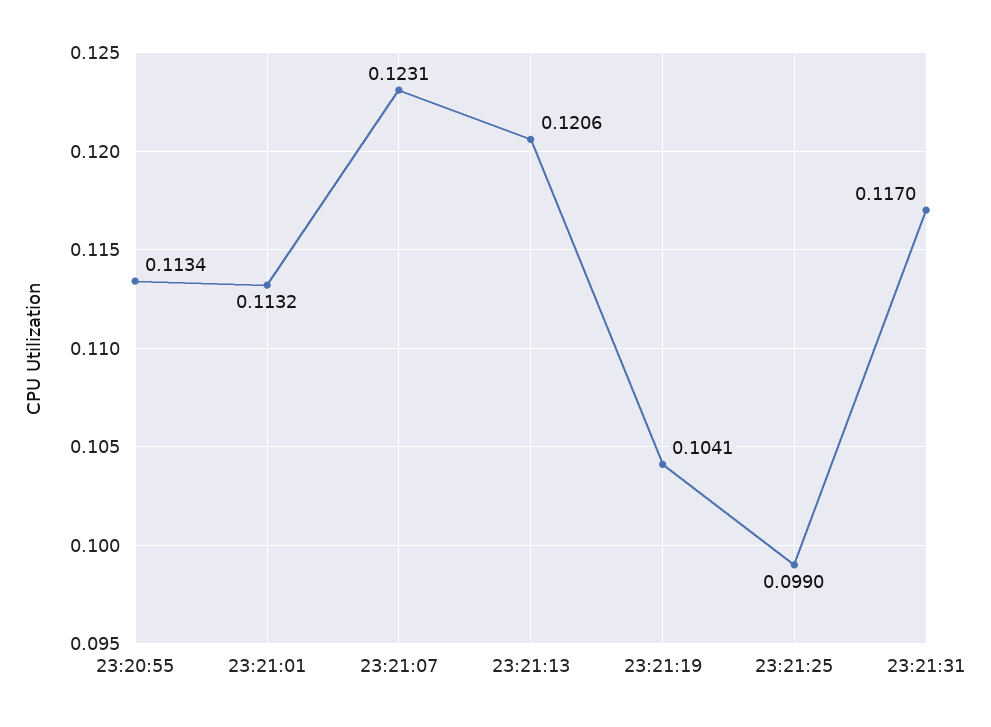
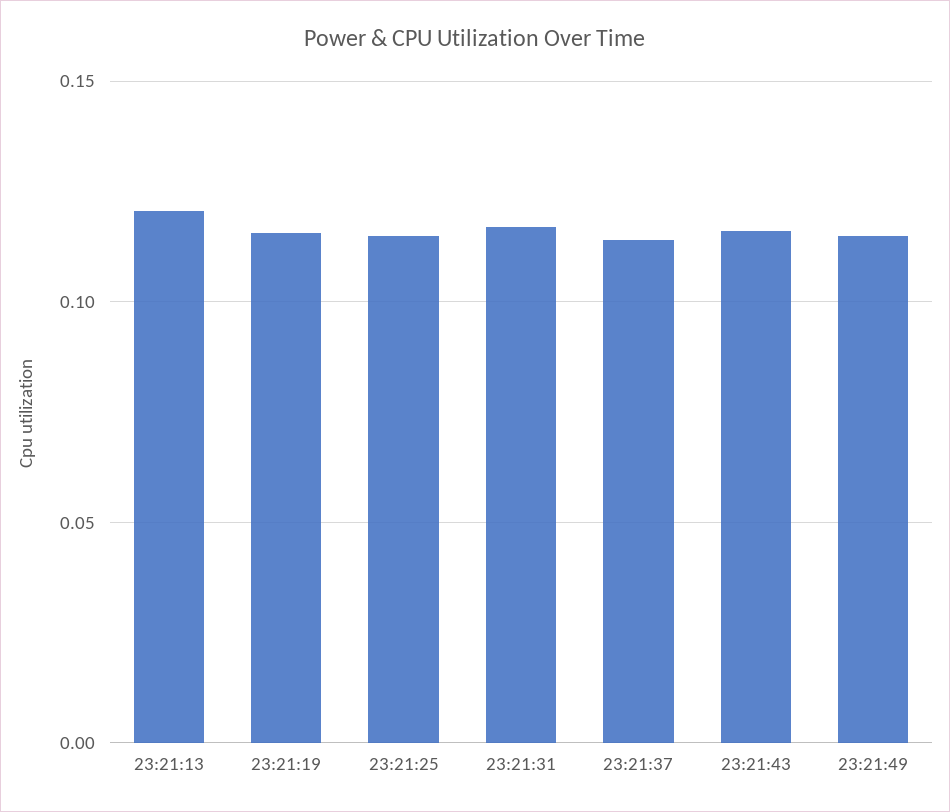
23:20:55: 0.1134 -> none
23:21:01: 0.1132 -> none
23:21:07: 0.1231 -> none
23:21:19: 0.1041 -> 0.115
23:21:25: 0.099 -> 0.115
23:21:37: none -> 0.115
23:21:43: none -> 0.115
23:21:49: none -> 0.115

